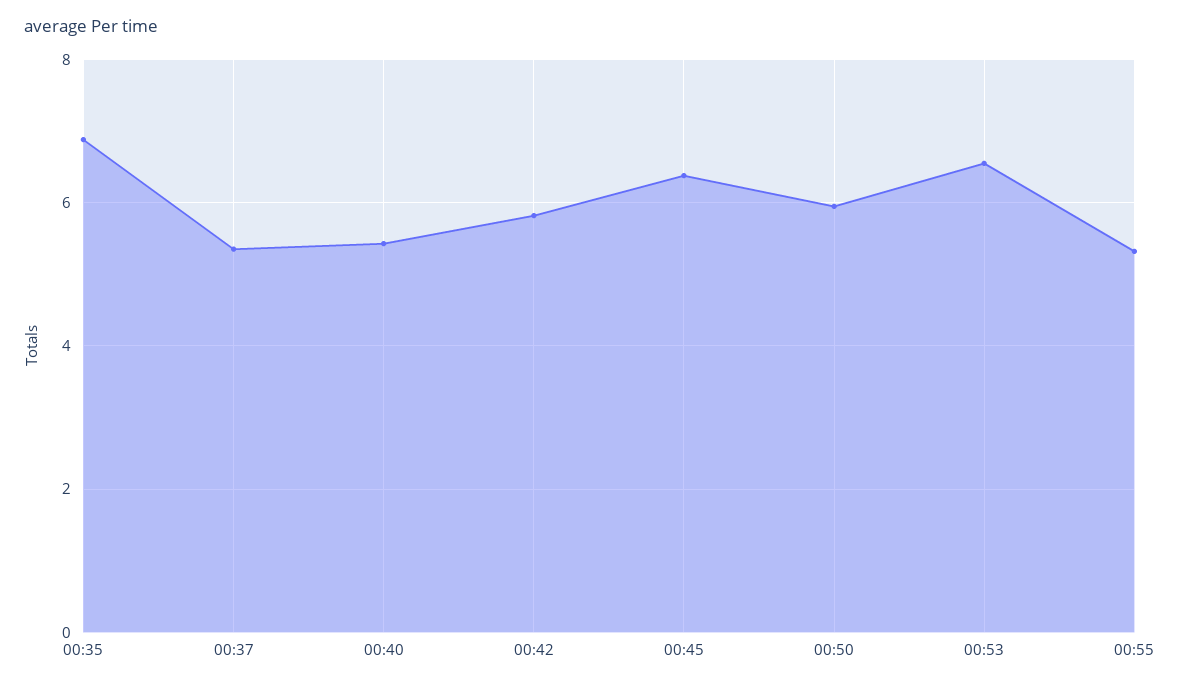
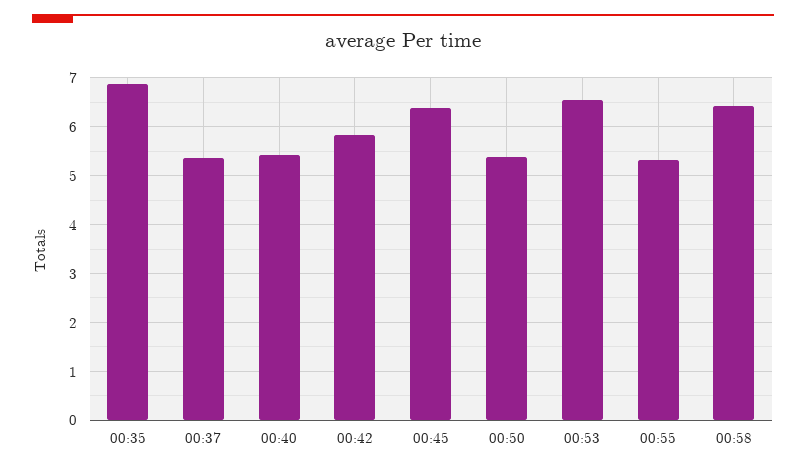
00:50: 6 -> 5.4
00:58: none -> 6.4

